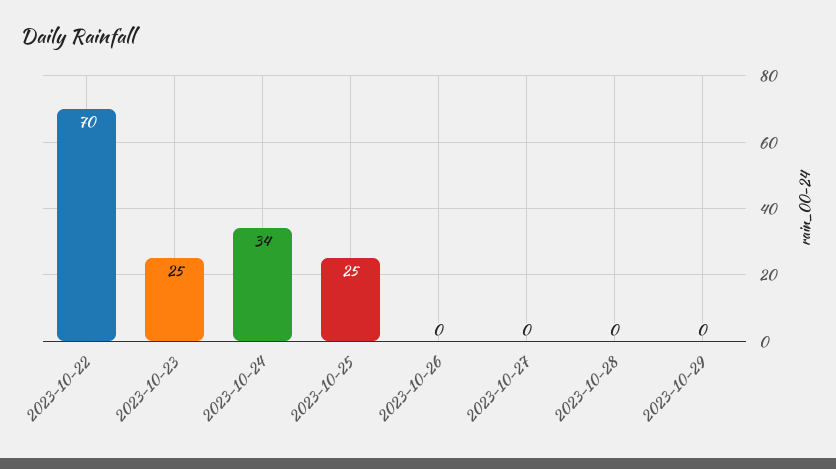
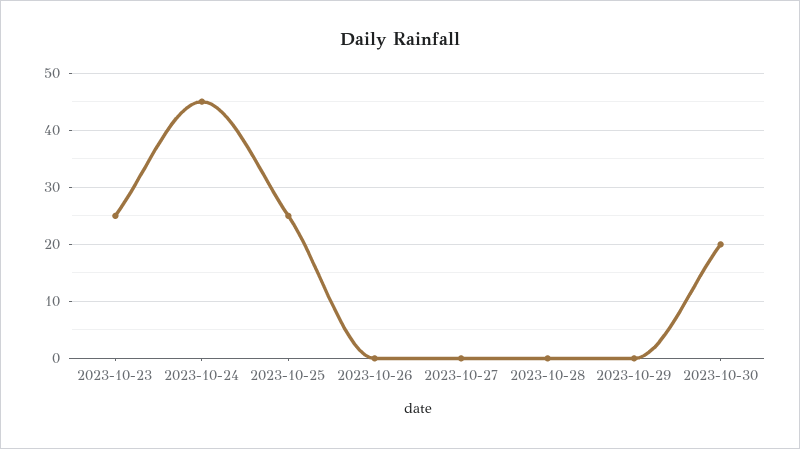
2023-10-22: 70 -> none
2023-10-24: 34 -> 45
2023-10-30: none -> 20

